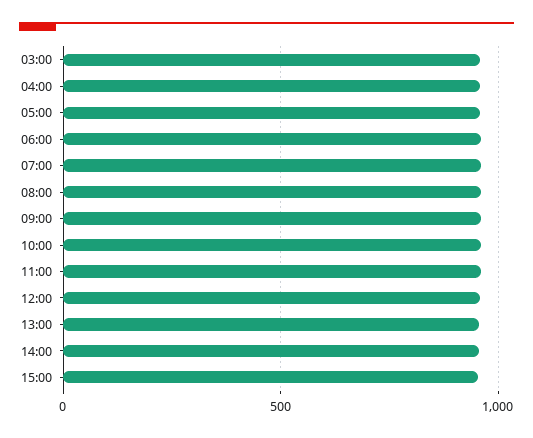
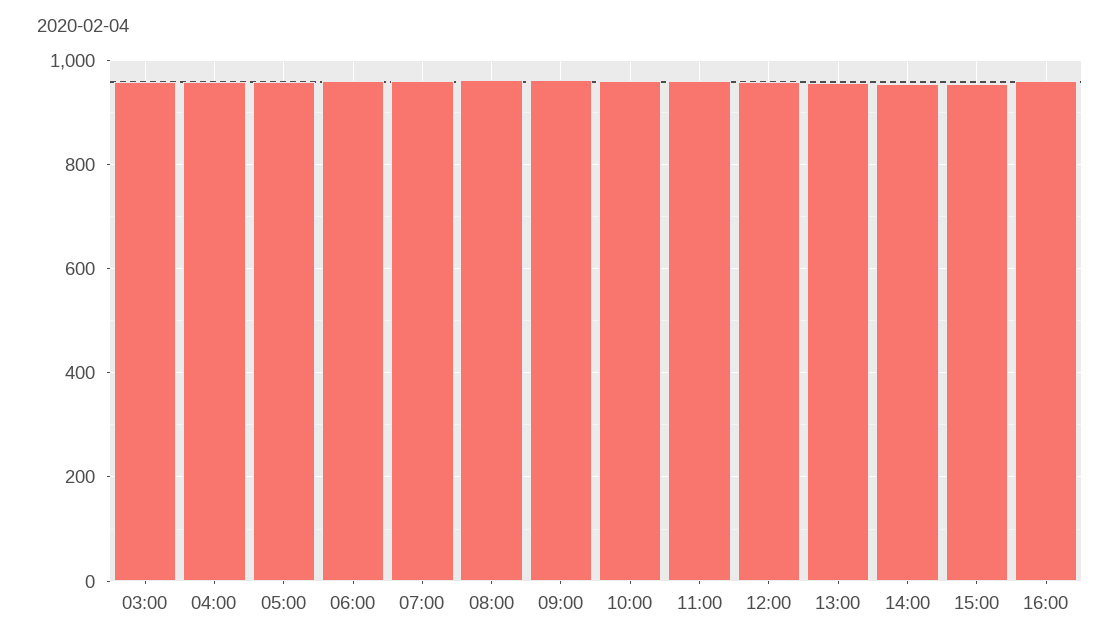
16:00: none -> 960

